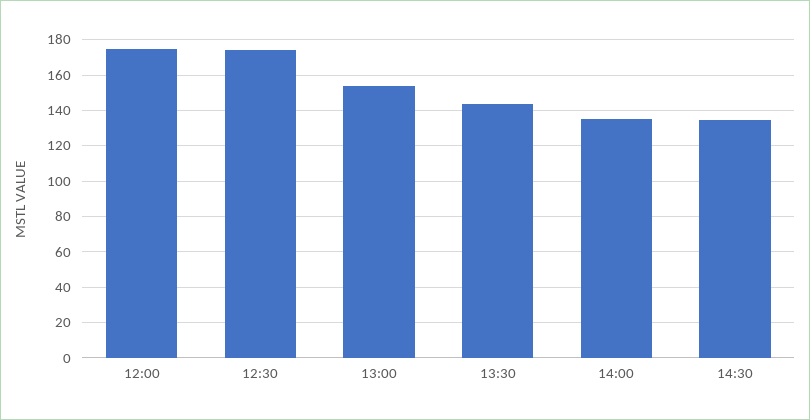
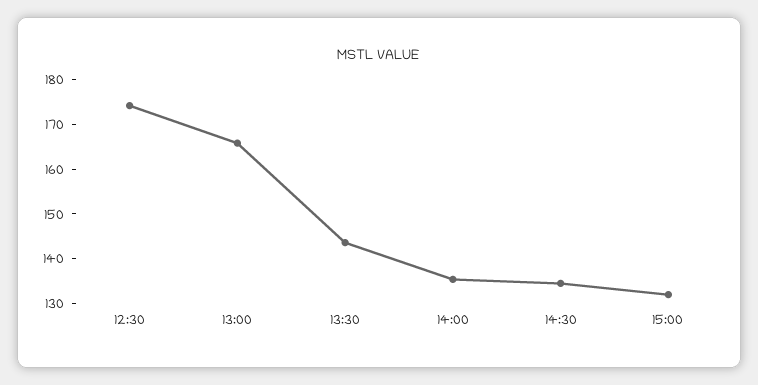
12:00: 175 -> none
13:00: 155 -> 166
15:00: none -> 132

